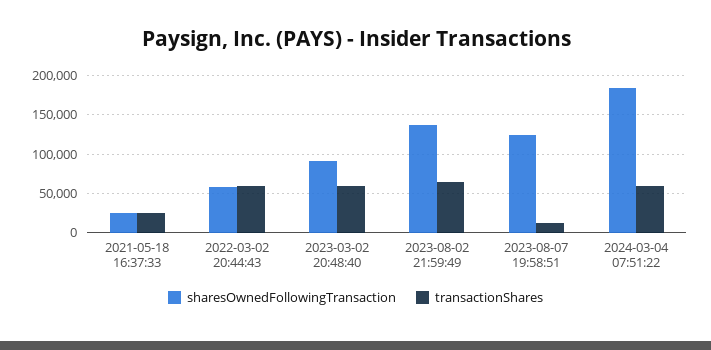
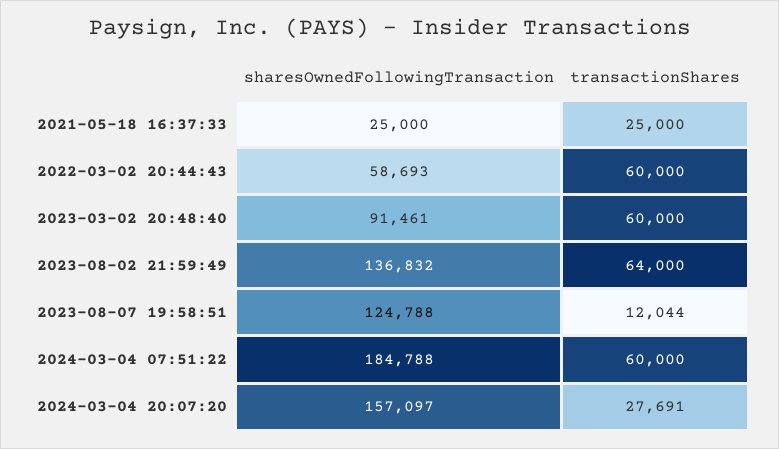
sharesOwnedFollowingTransaction, 2024-03-04 20:07:20: none -> 157097
transactionShares, 2024-03-04 20:07:20: none -> 27691

